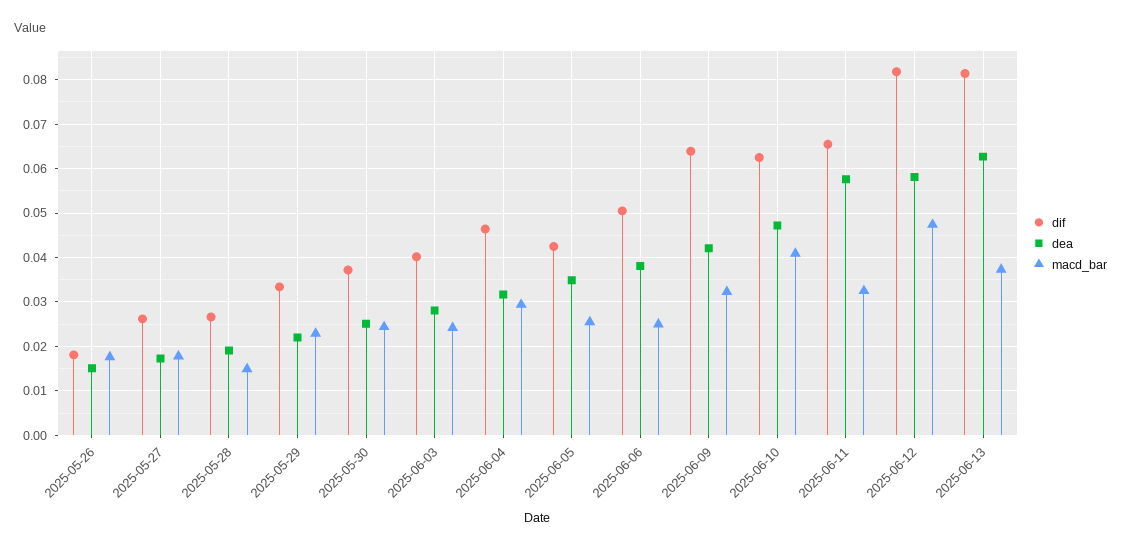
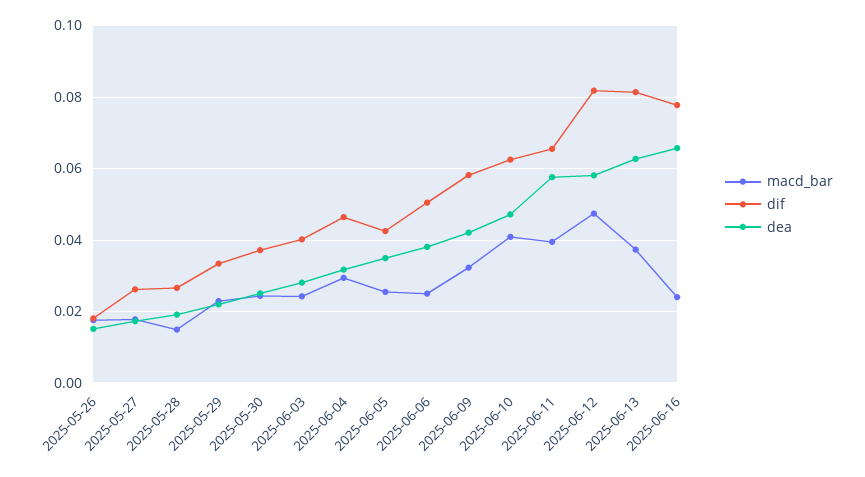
dif, 2025-06-09: 0.064 -> 0.058
macd_bar, 2025-06-11: 0.032 -> 0.04
macd_bar, 2025-06-16: none -> 0.024
dif, 2025-06-16: none -> 0.078
dea, 2025-06-16: none -> 0.066

